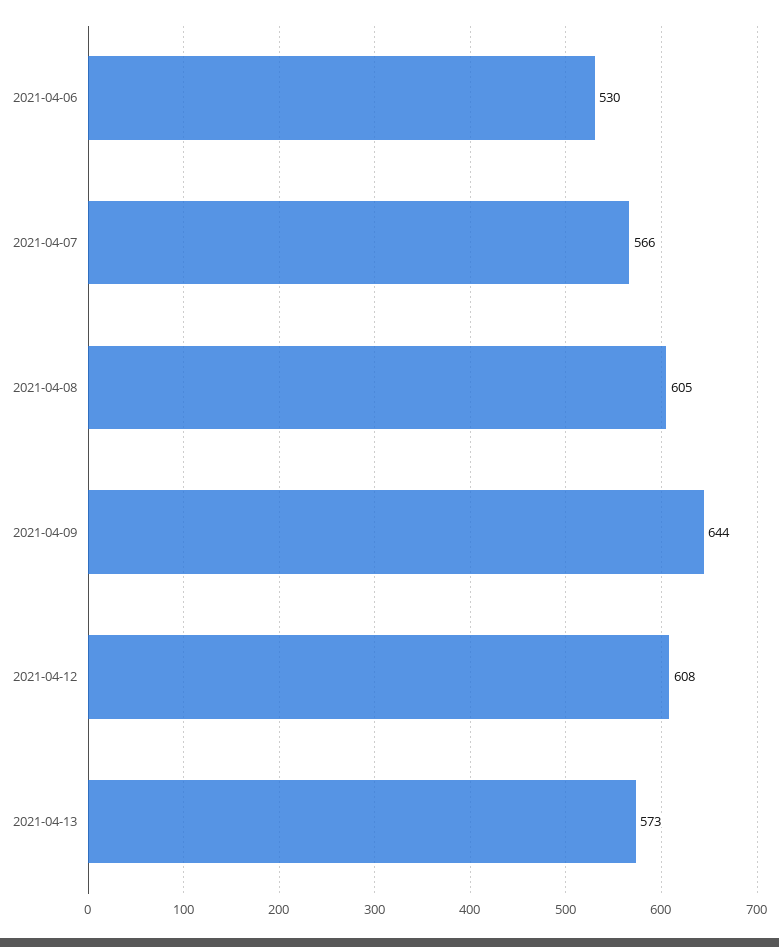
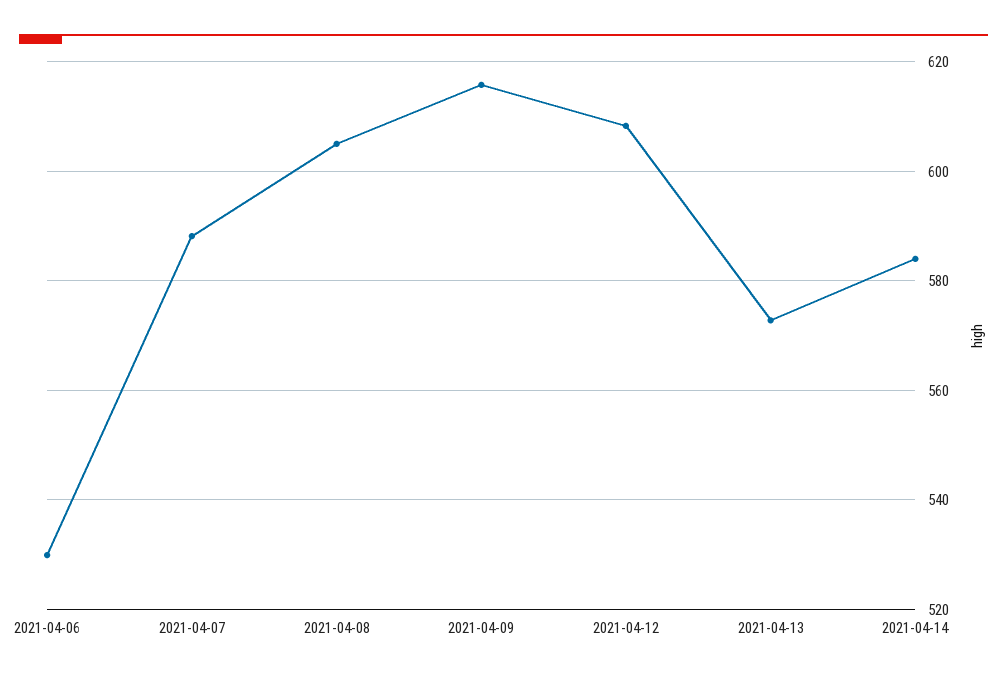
2021-04-07: 566 -> 588
2021-04-09: 644 -> 616
2021-04-14: none -> 584

